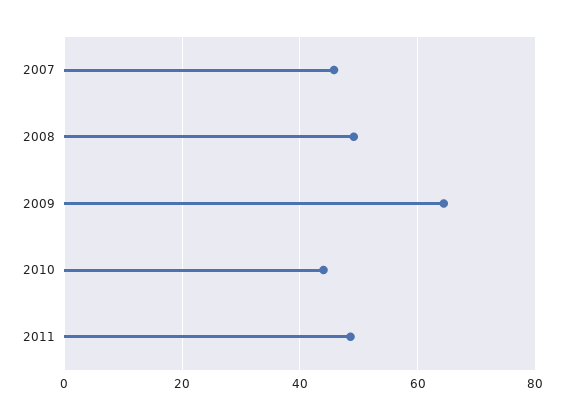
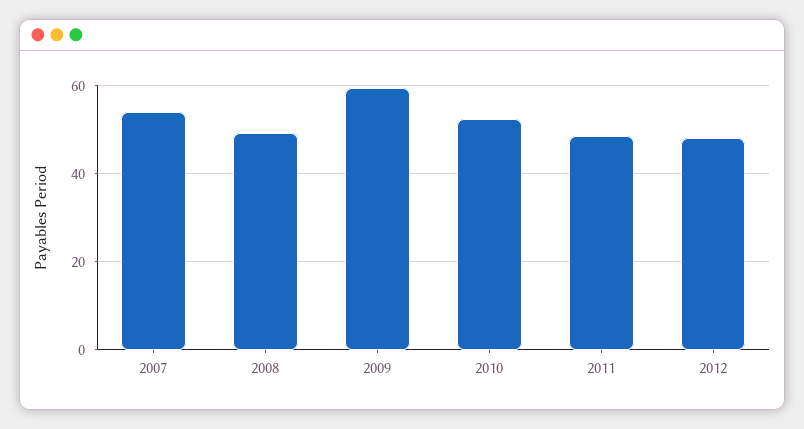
2007: 46 -> 54
2009: 64 -> 60
2010: 44 -> 52
2012: none -> 48

